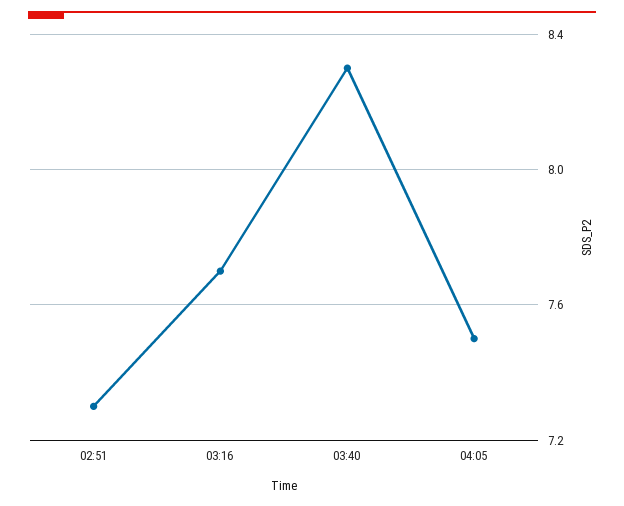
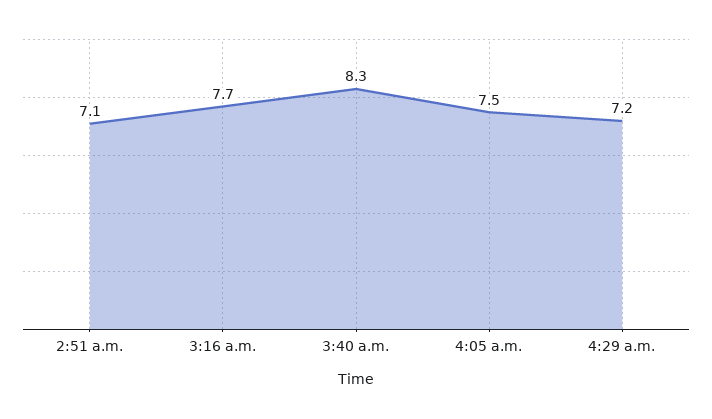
02:51: 7.3 -> 7.1
4:29 a.m.: none -> 7.2

